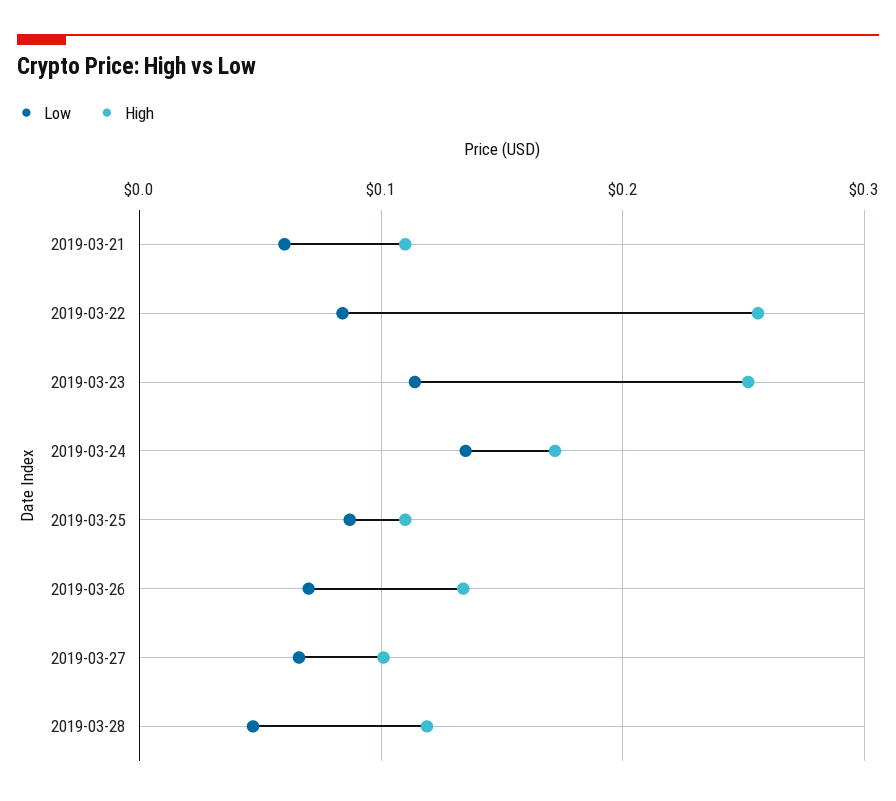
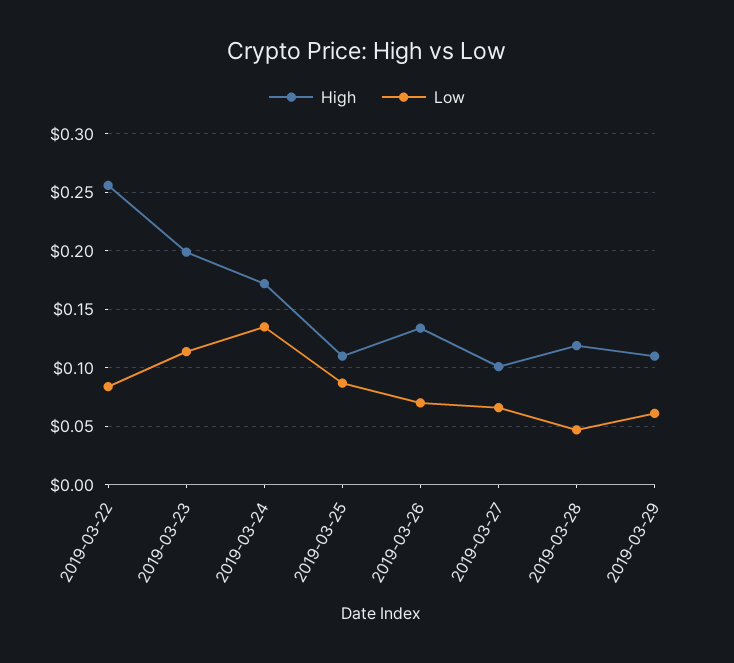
Low, 2019-03-21: 0.06 -> none
High, 2019-03-21: 0.11 -> none
High, 2019-03-23: 0.25 -> 0.2
High, 2019-03-29: none -> 0.11
Low, 2019-03-29: none -> 0.06

